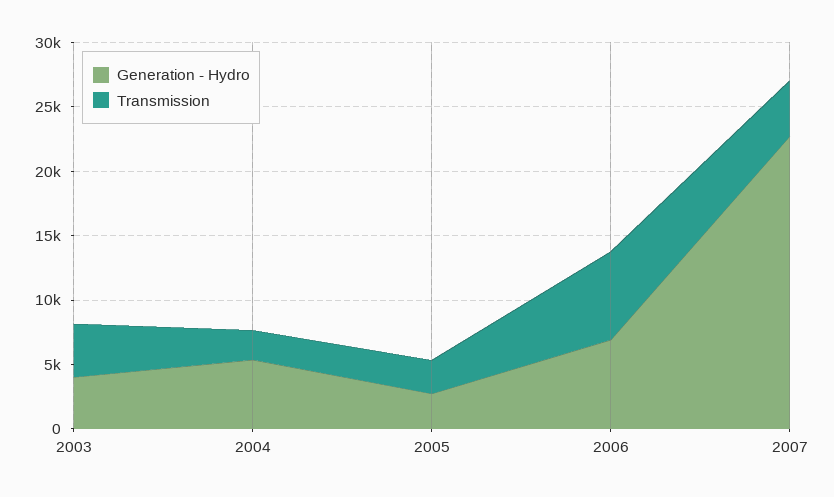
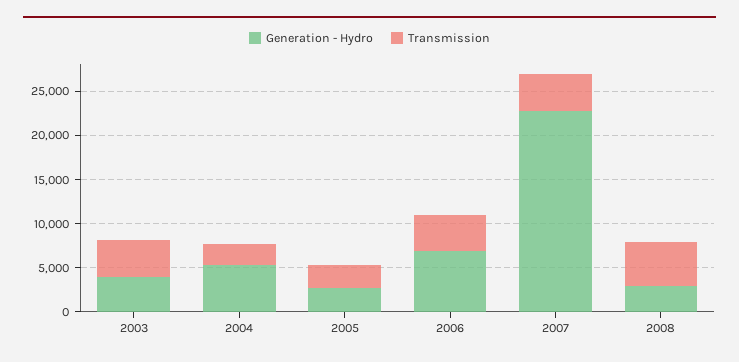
Transmission, 2006: 7000 -> 4000
Generation - Hydro, 2008: none -> 3000
Transmission, 2008: none -> 5000

